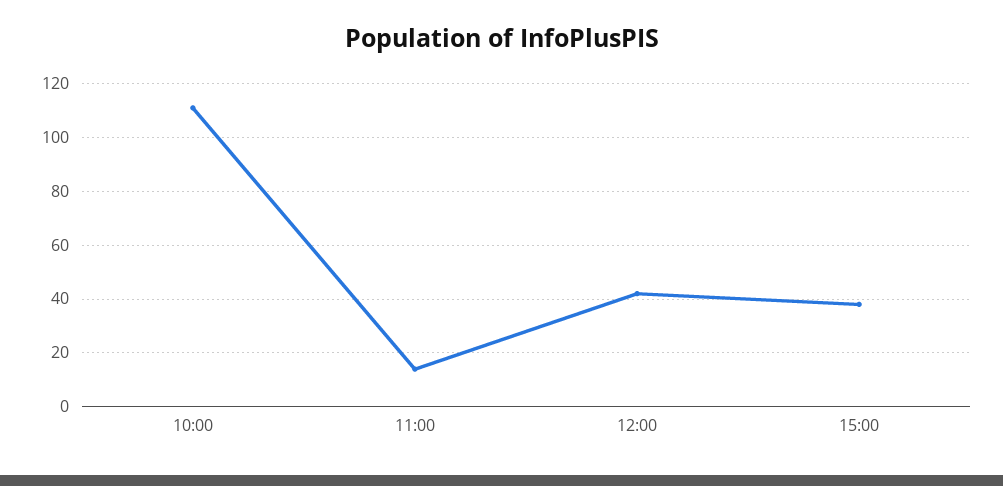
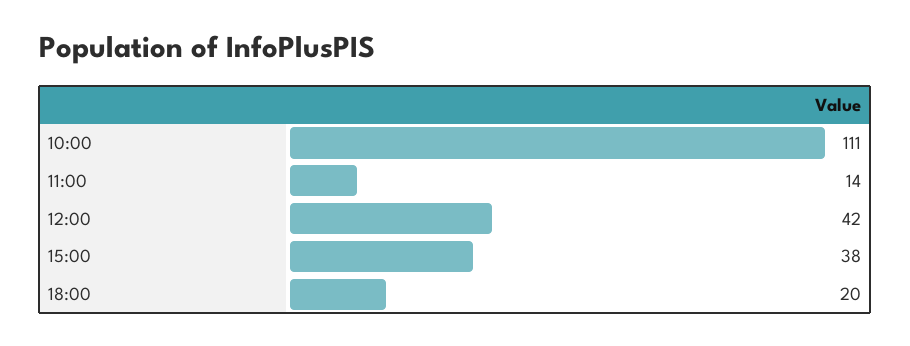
18:00: none -> 20

